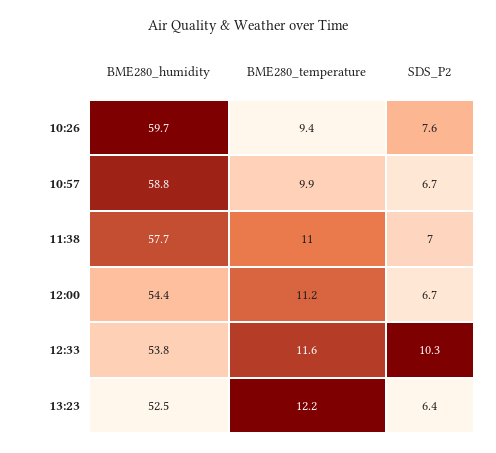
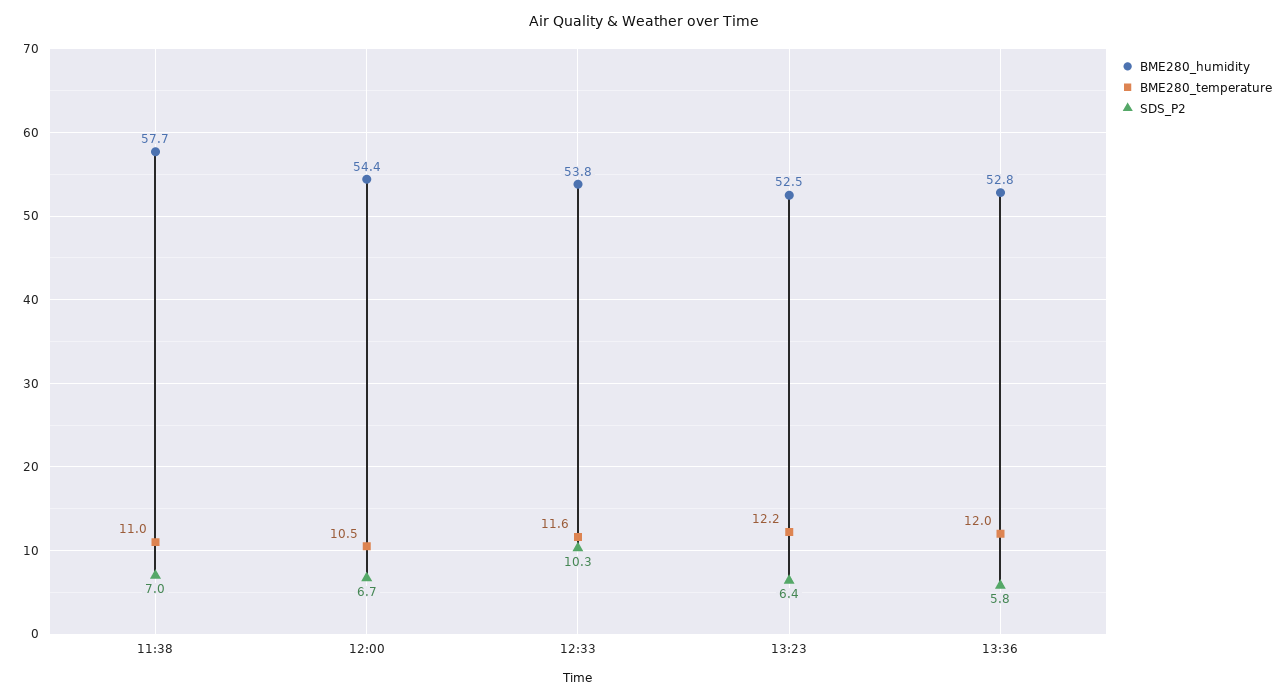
BME280_humidity, 10:26: 59.7 -> none
BME280_temperature, 10:26: 9.4 -> none
SDS_P2, 10:26: 7.6 -> none
BME280_humidity, 10:57: 58.8 -> none
BME280_temperature, 10:57: 9.9 -> none
SDS_P2, 10:57: 6.7 -> none
BME280_temperature, 12:00: 11.2 -> 10.5
BME280_humidity, 13:36: none -> 52.8
BME280_temperature, 13:36: none -> 12
SDS_P2, 13:36: none -> 5.8

